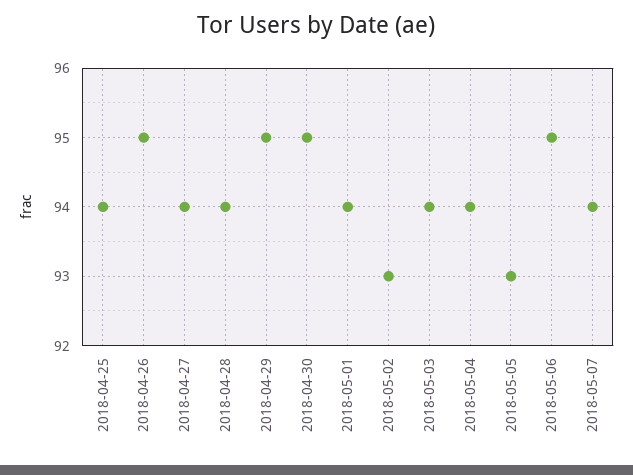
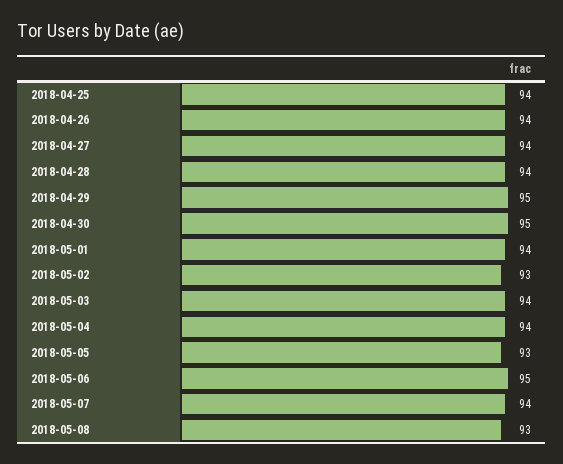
2018-04-26: 95 -> 94
2018-05-08: none -> 93

